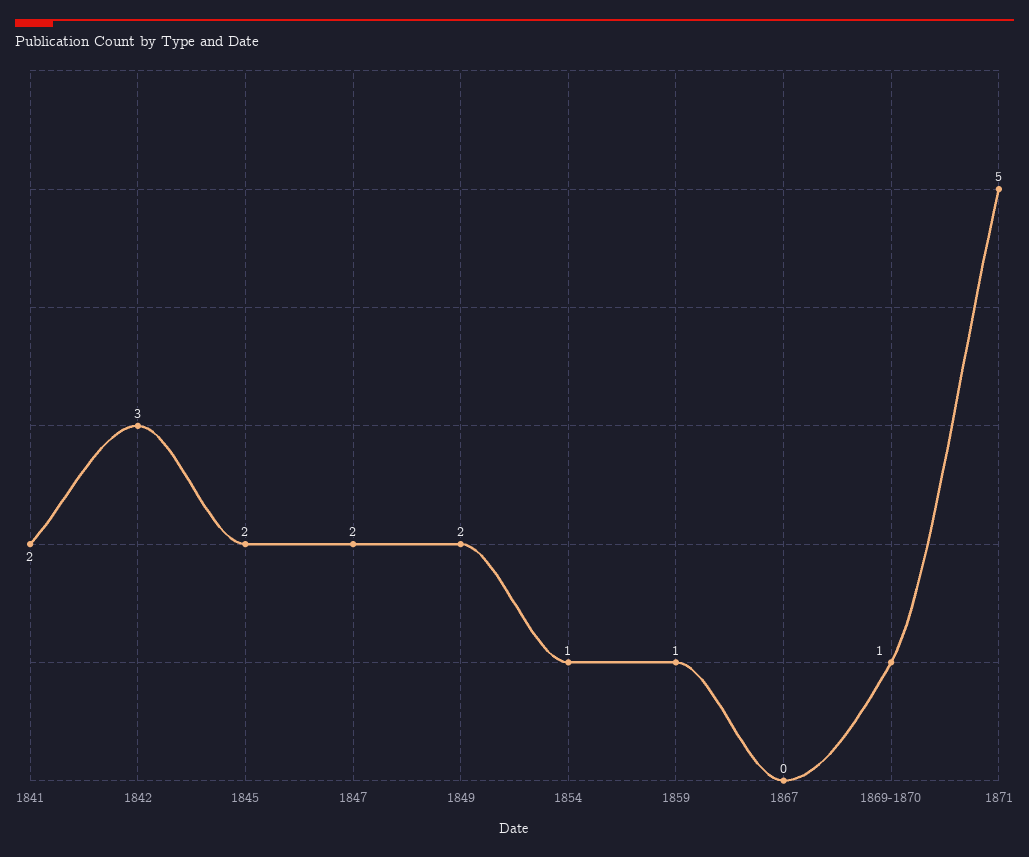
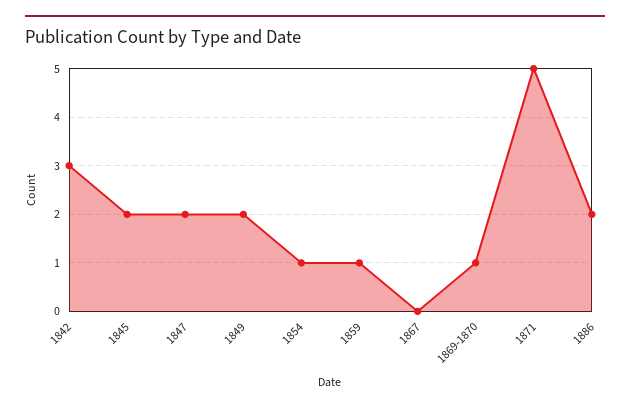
1841: 2 -> none
1886: none -> 2

